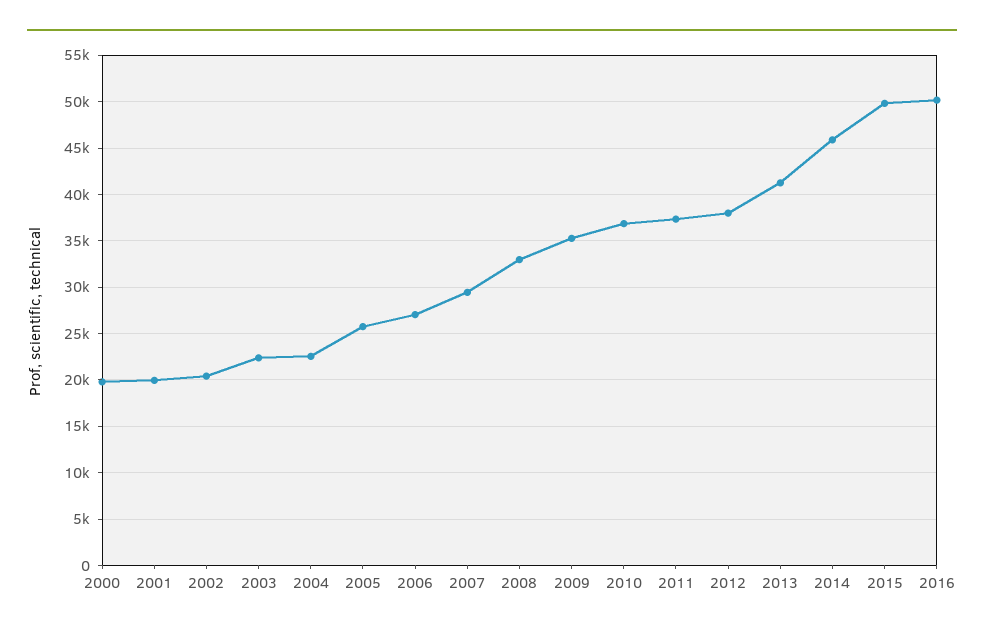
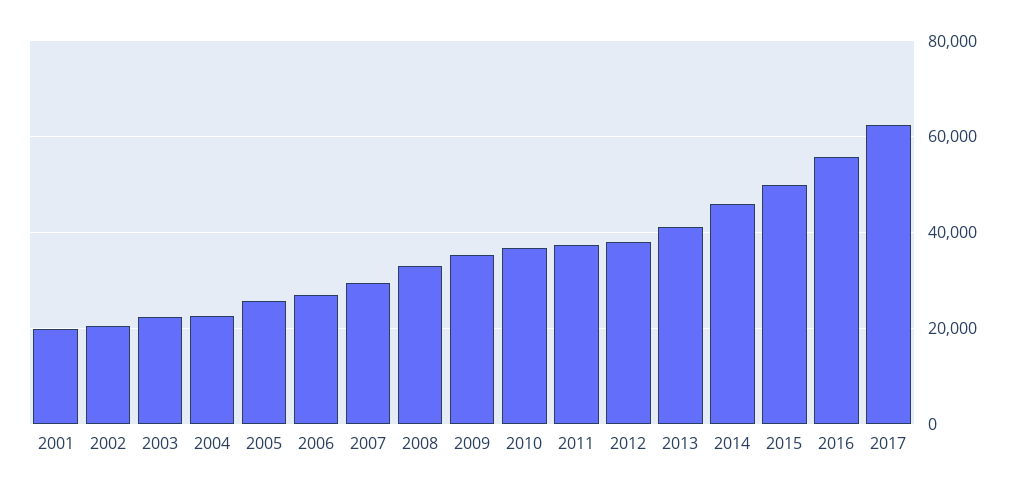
2000: 20000 -> none
2016: 50000 -> 56000
2017: none -> 62000

